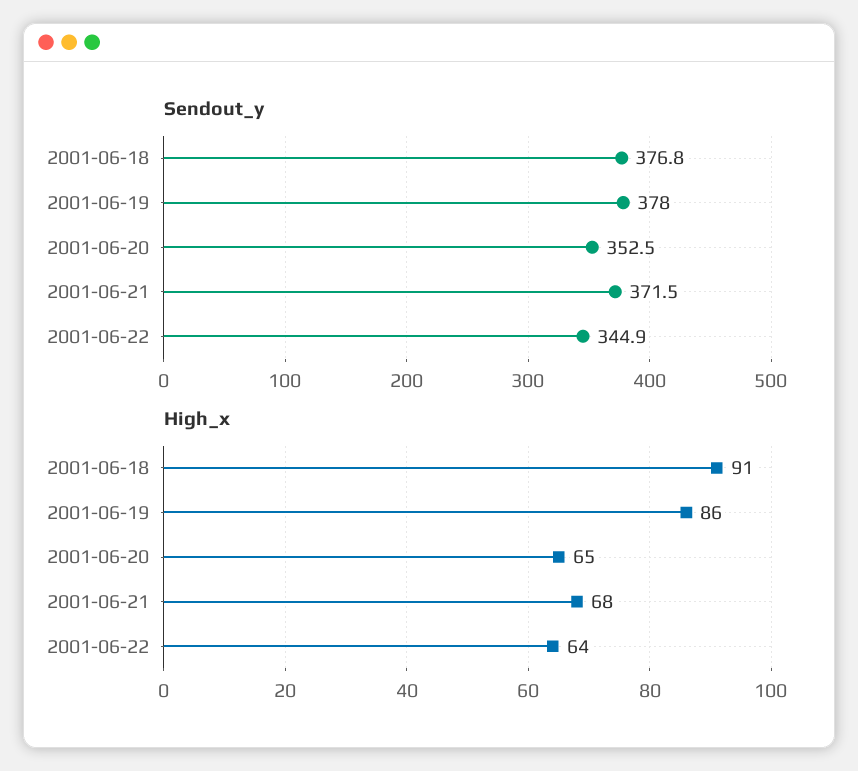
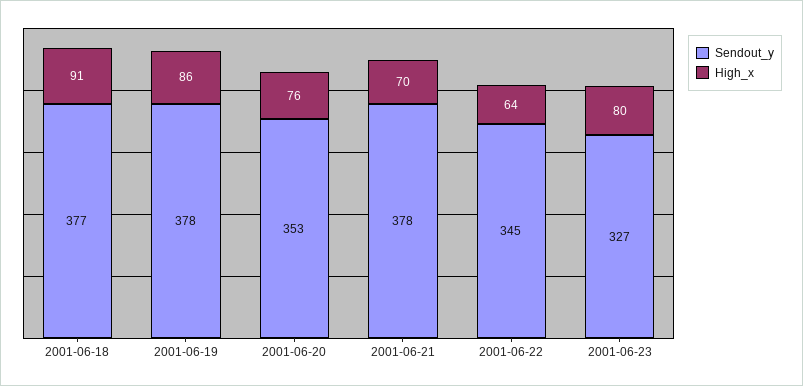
Sendout_y, 2001-06-21: 371.5 -> 378
High_x, 2001-06-20: 65 -> 76
High_x, 2001-06-21: 68 -> 70
Sendout_y, 2001-06-23: none -> 327
High_x, 2001-06-23: none -> 80

